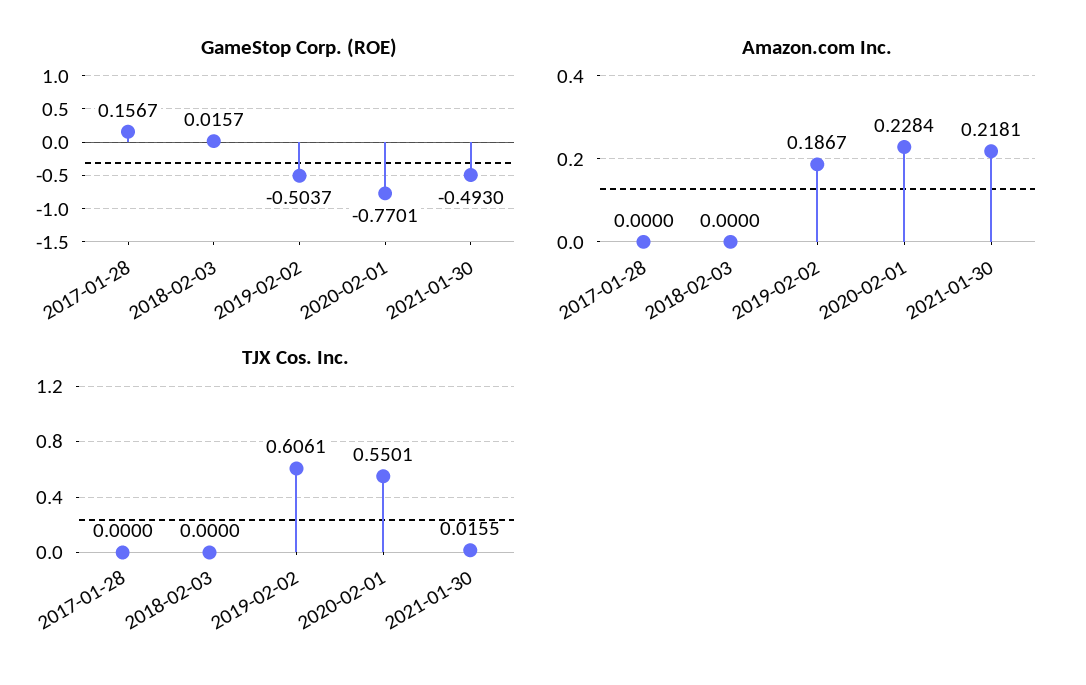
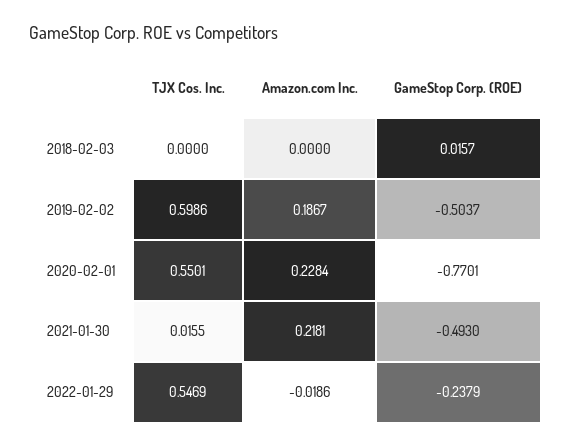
GameStop Corp. (ROE), 2017-01-28: 0.1567 -> none
Amazon.com Inc., 2017-01-28: 0 -> none
TJX Cos. Inc., 2017-01-28: 0 -> none
TJX Cos. Inc., 2019-02-02: 0.6061 -> 0.5986
TJX Cos. Inc., 2022-01-29: none -> 0.5469
Amazon.com Inc., 2022-01-29: none -> -0.0186
GameStop Corp. (ROE), 2022-01-29: none -> -0.2379

